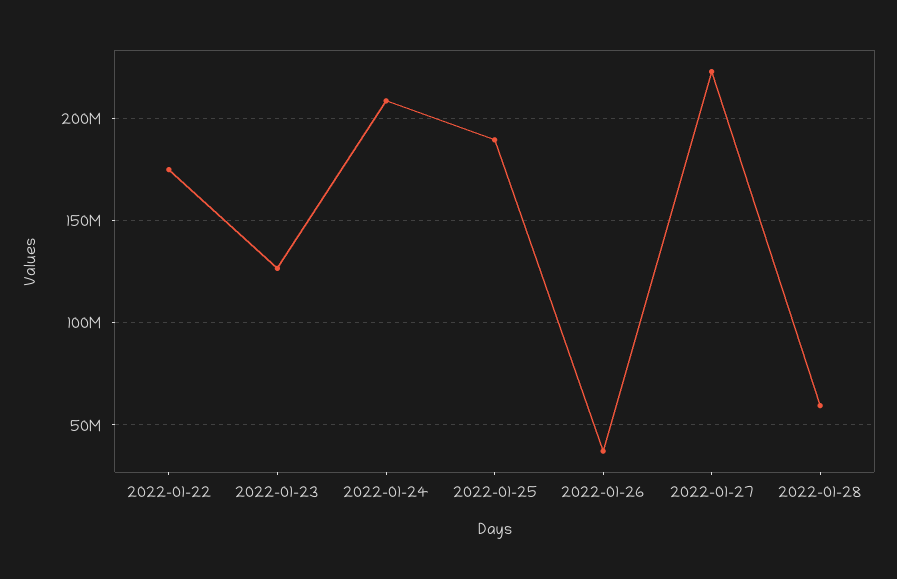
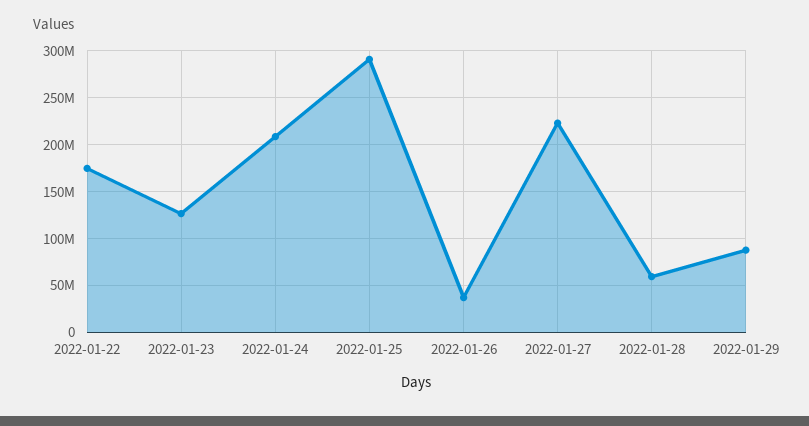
2022-01-25: 190000000 -> 290000000
2022-01-29: none -> 90000000

